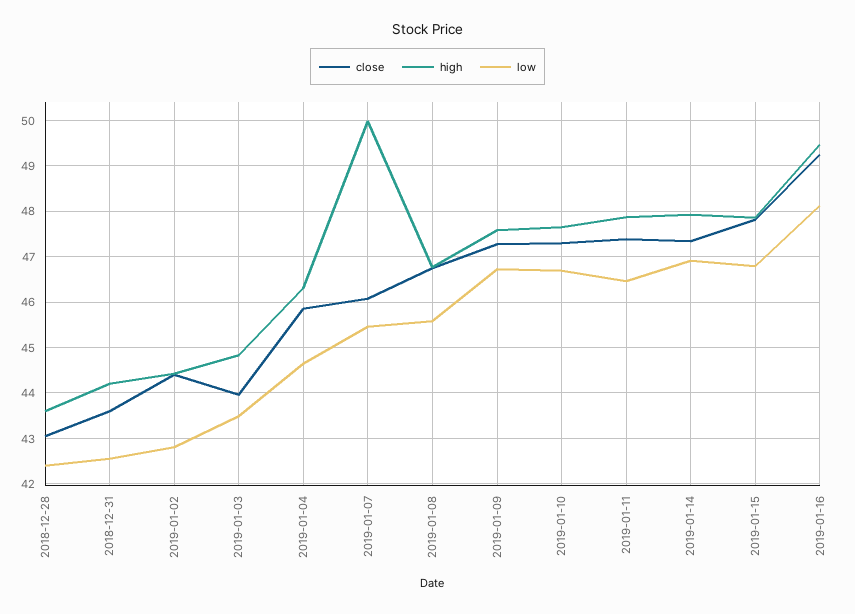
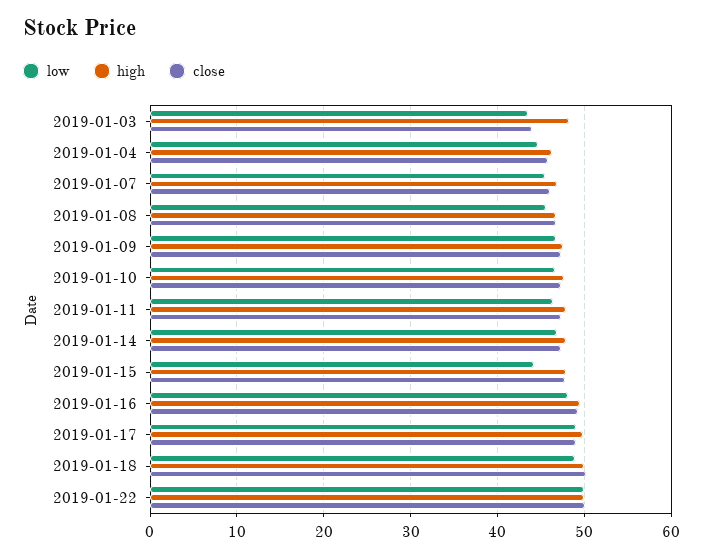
close, 2018-12-28: 43 -> none
high, 2018-12-28: 43.6 -> none
low, 2018-12-28: 42.4 -> none
close, 2018-12-31: 43.6 -> none
high, 2018-12-31: 44.2 -> none
low, 2018-12-31: 42.6 -> none
close, 2019-01-02: 44.4 -> none
high, 2019-01-02: 44.4 -> none
low, 2019-01-02: 42.8 -> none
high, 2019-01-03: 44.8 -> 48
high, 2019-01-07: 50 -> 47
low, 2019-01-15: 46.8 -> 44
low, 2019-01-17: none -> 49
high, 2019-01-17: none -> 50
close, 2019-01-17: none -> 49
low, 2019-01-18: none -> 49
high, 2019-01-18: none -> 50
close, 2019-01-18: none -> 50
low, 2019-01-22: none -> 50
high, 2019-01-22: none -> 50
close, 2019-01-22: none -> 50

